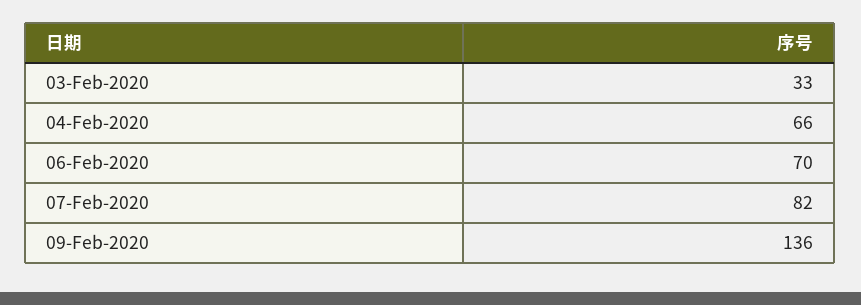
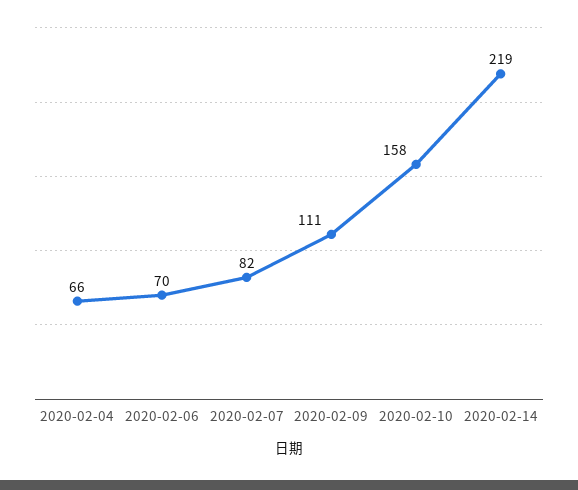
03-Feb-2020: 33 -> none
09-Feb-2020: 136 -> 111
2020-02-10: none -> 158
2020-02-14: none -> 219

